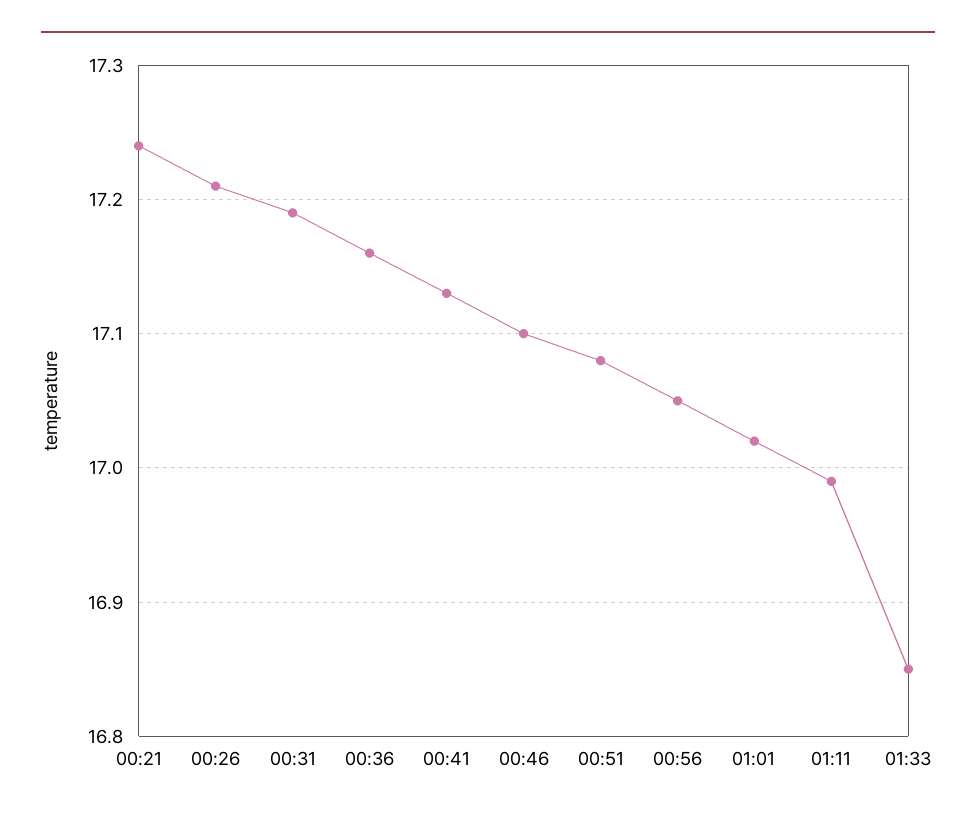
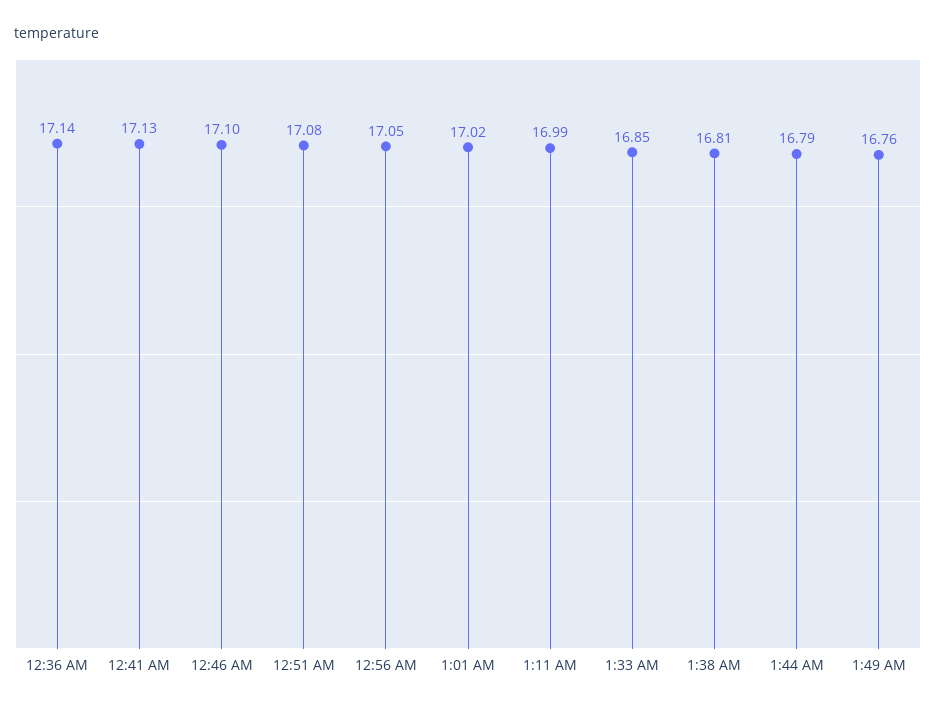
00:21: 17.24 -> none
00:26: 17.21 -> none
00:31: 17.19 -> none
00:36: 17.16 -> 17.14
1:38 AM: none -> 16.81
1:44 AM: none -> 16.79
1:49 AM: none -> 16.76

